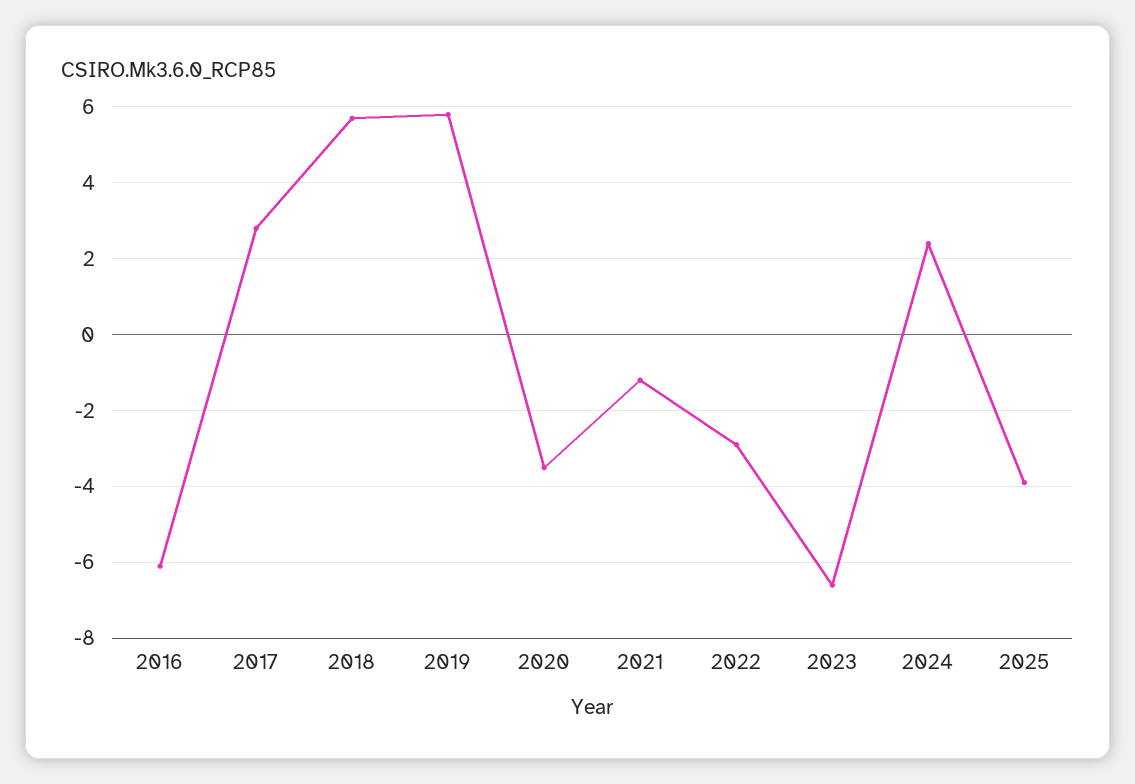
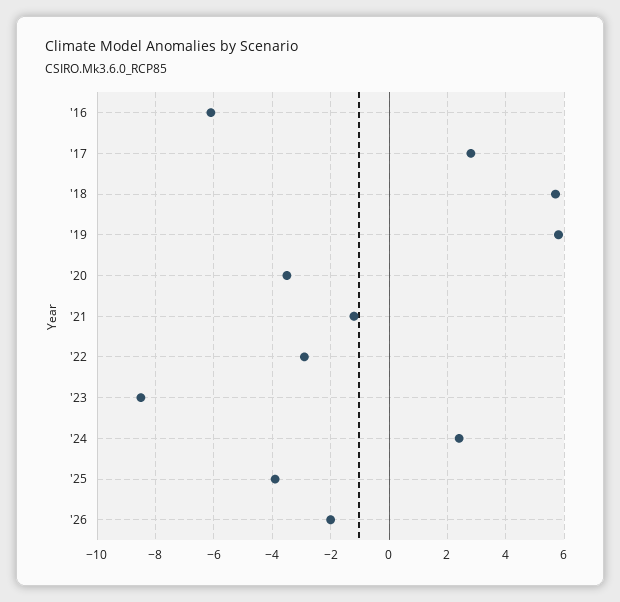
2023: -6.5 -> -8.5
'26: none -> -2

